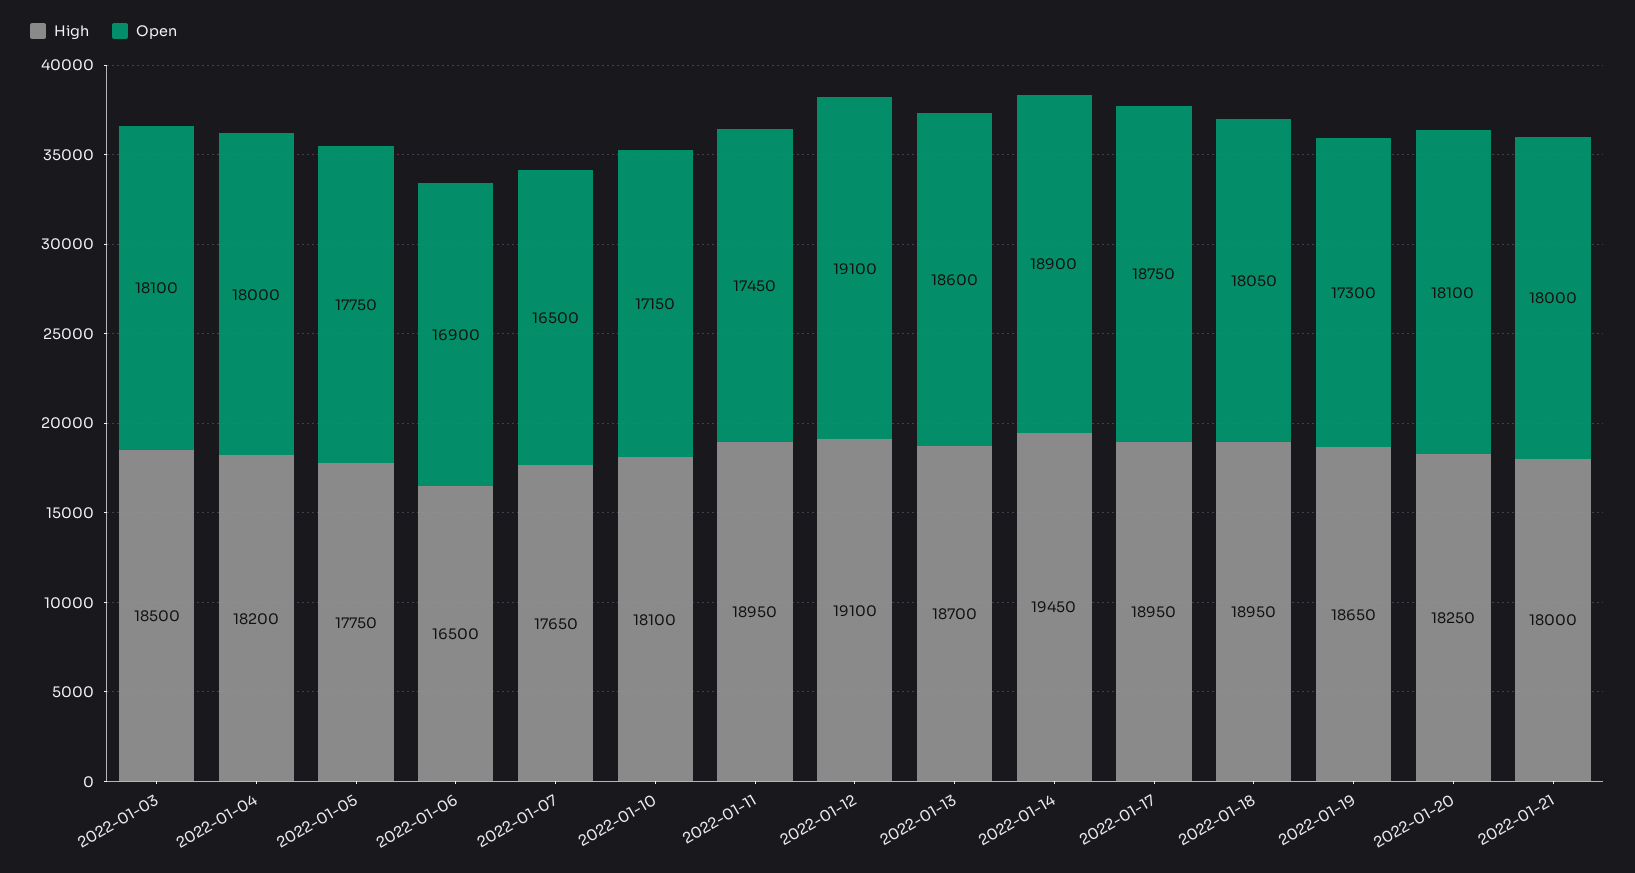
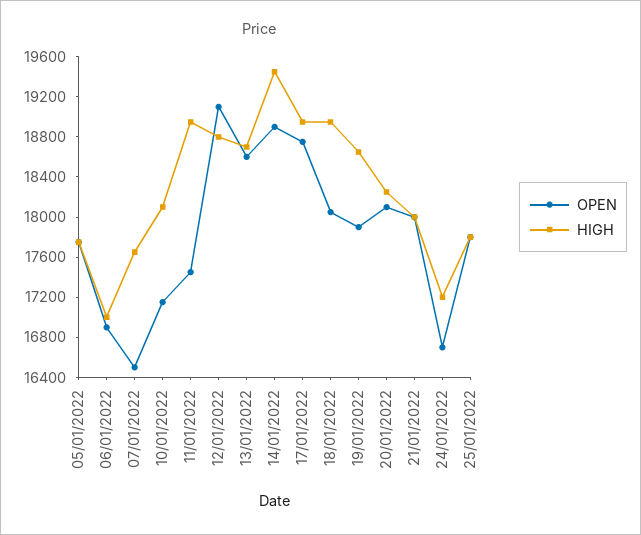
High, 2022-01-03: 18500 -> none
Open, 2022-01-03: 18100 -> none
High, 2022-01-04: 18200 -> none
Open, 2022-01-04: 18000 -> none
High, 2022-01-06: 16500 -> 17000
High, 2022-01-12: 19100 -> 18800
Open, 2022-01-19: 17300 -> 17900
Open, 24/01/2022: none -> 16700
High, 24/01/2022: none -> 17200
Open, 25/01/2022: none -> 17800
High, 25/01/2022: none -> 17800

